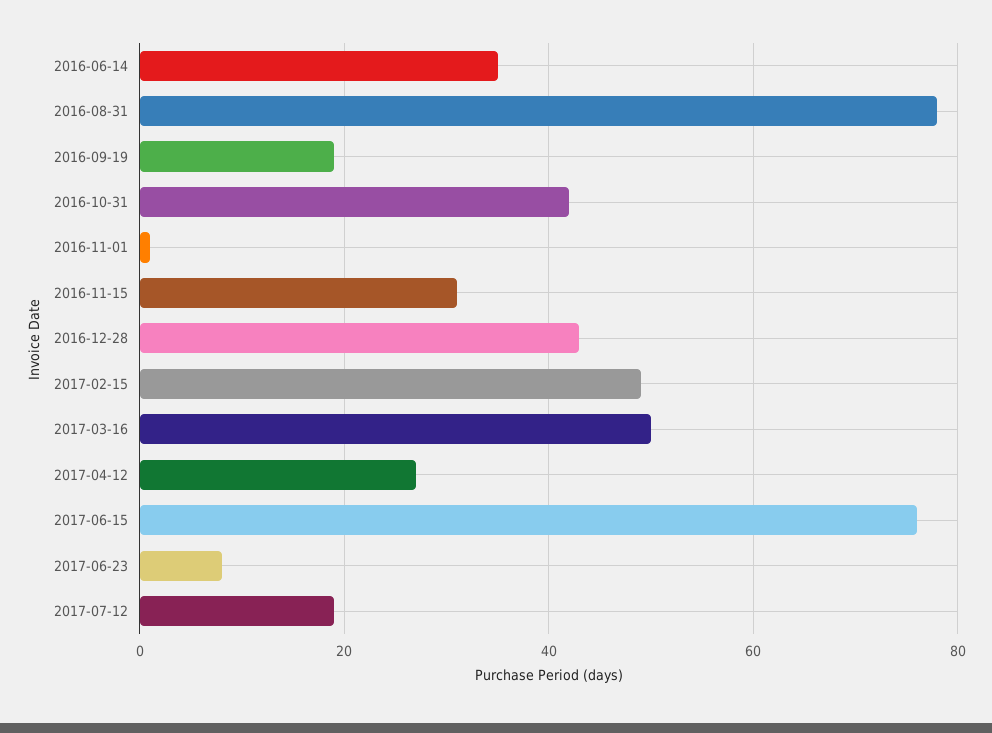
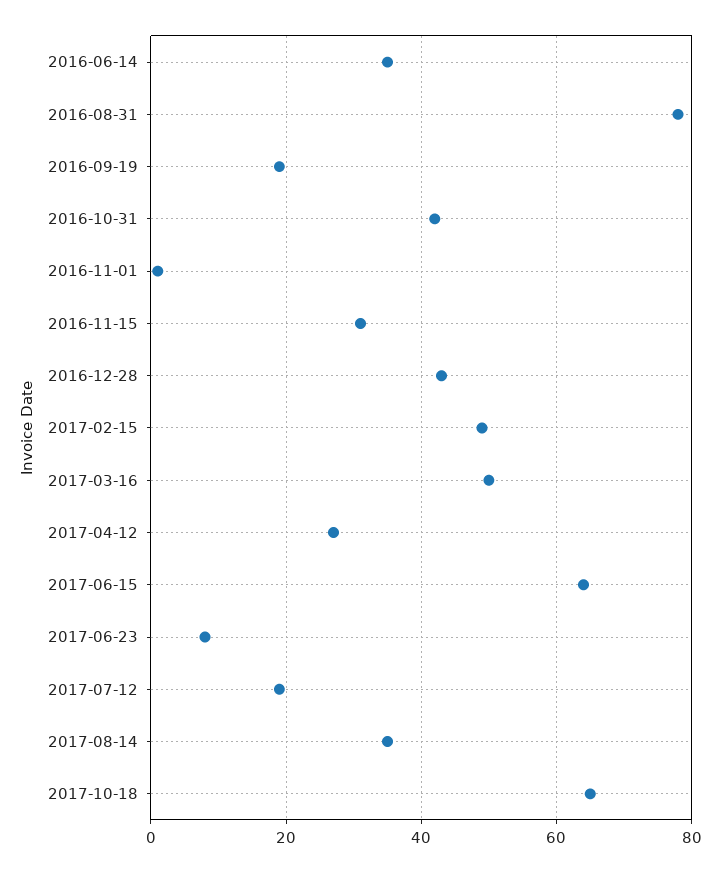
2017-06-15: 75 -> 65
2017-08-14: none -> 35
2017-10-18: none -> 65

